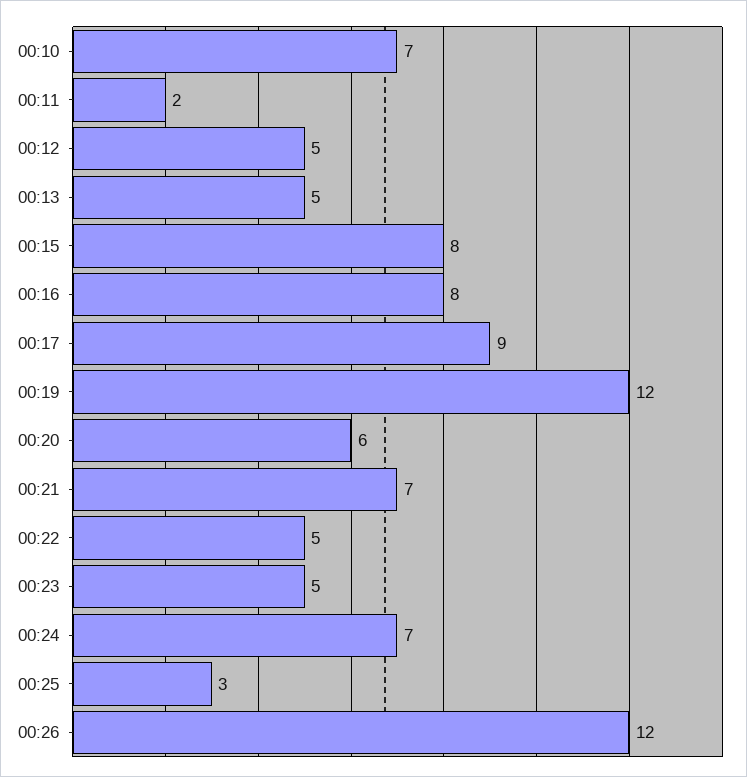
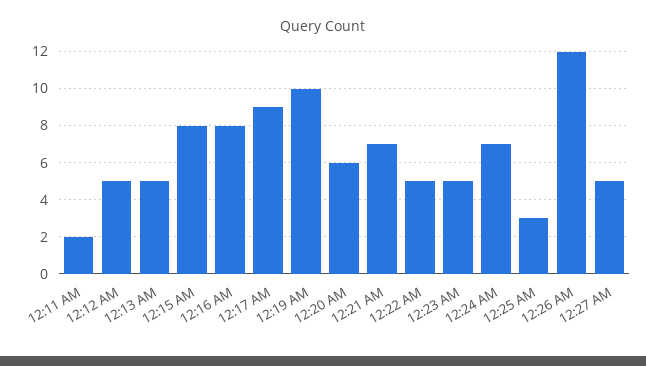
00:10: 7 -> none
00:19: 12 -> 10
12:27 AM: none -> 5

